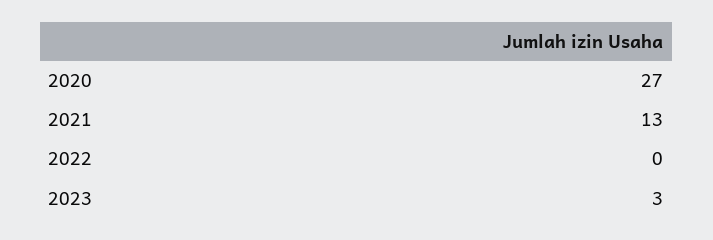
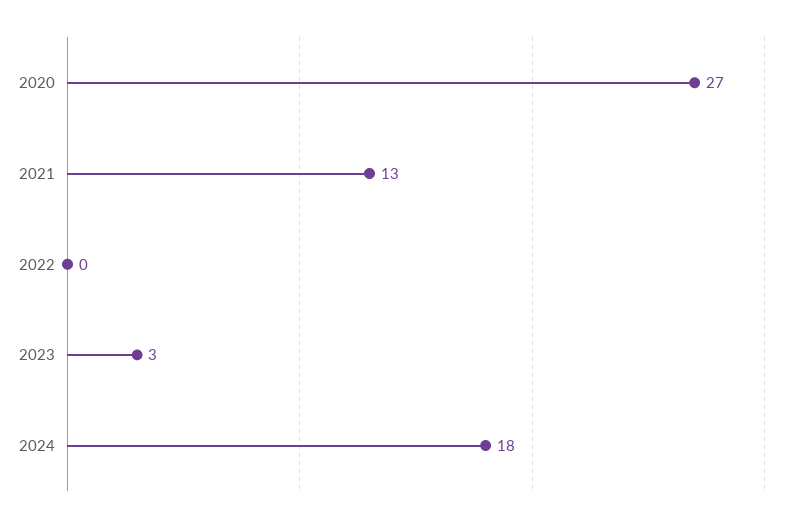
2024: none -> 18

